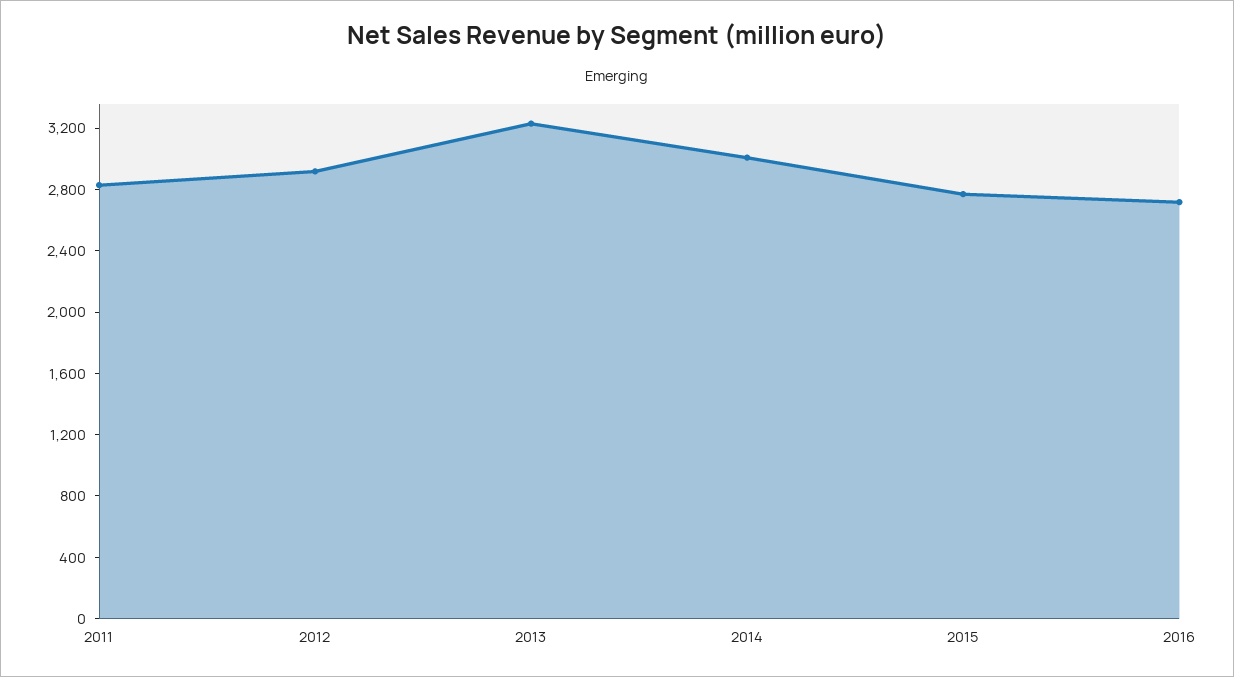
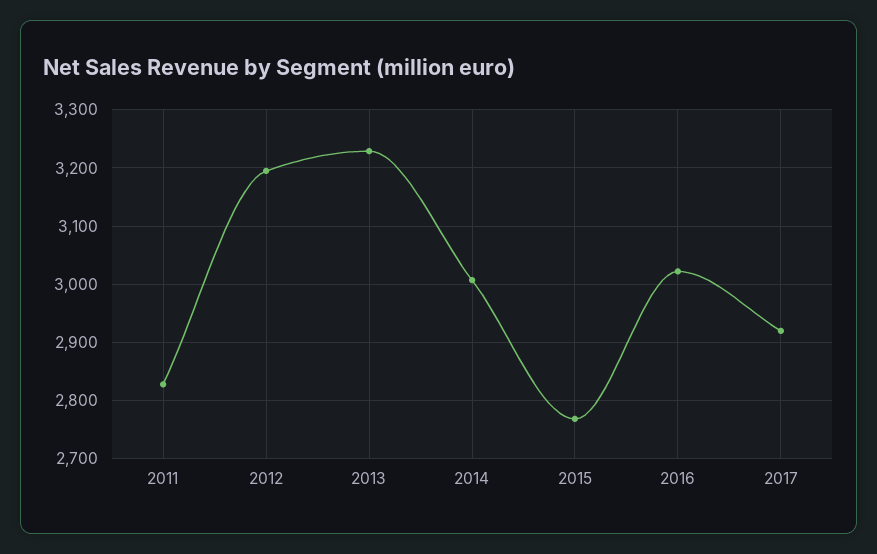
2012: 2900 -> 3200
2016: 2700 -> 3020
2017: none -> 2920

